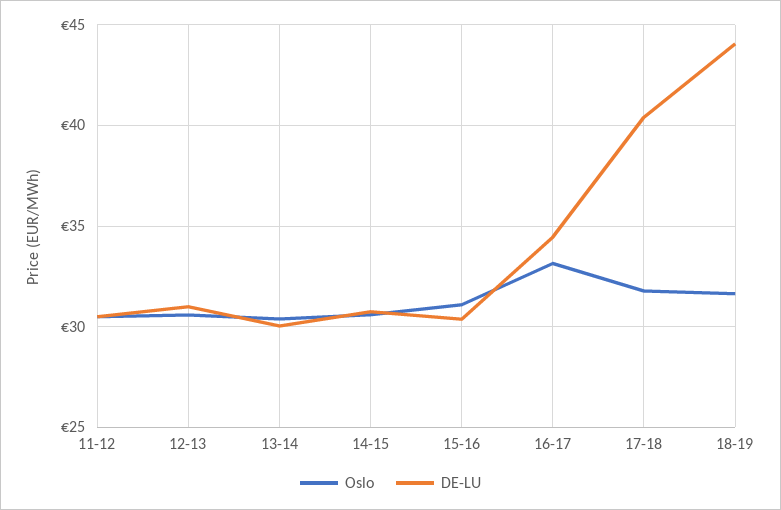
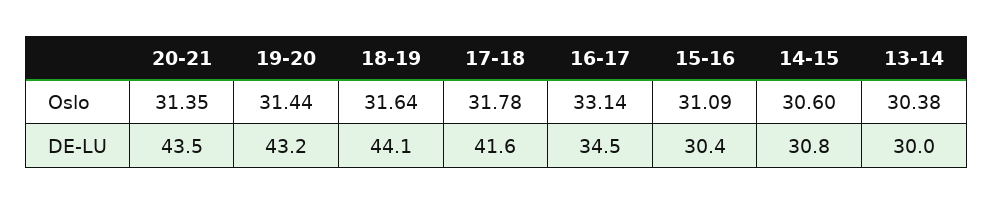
Oslo, 11-12: 30.5 -> none
DE-LU, 11-12: 30.5 -> none
Oslo, 12-13: 30.5 -> none
DE-LU, 12-13: 31 -> none
DE-LU, 17-18: 40.5 -> 41.6
Oslo, 20-21: none -> 31.35
Oslo, 19-20: none -> 31.44
DE-LU, 20-21: none -> 43.5
DE-LU, 19-20: none -> 43.2

